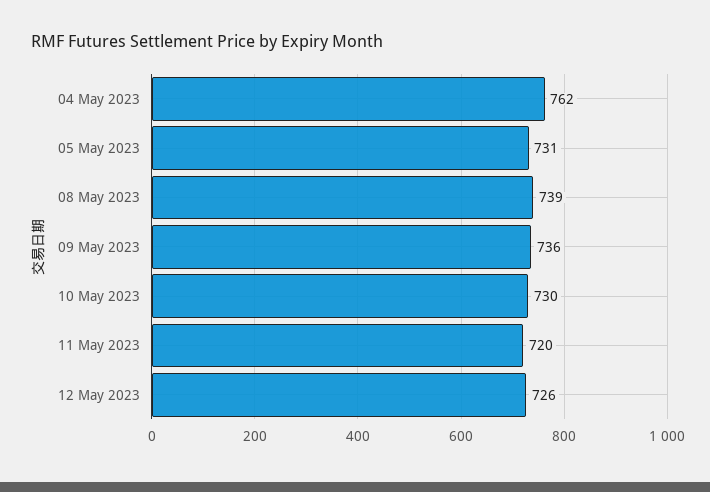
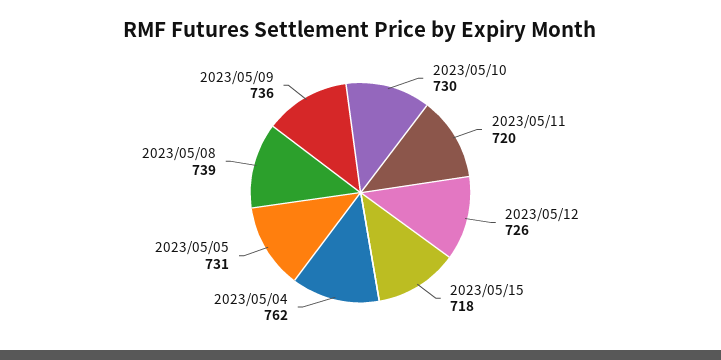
2023/05/15: none -> 718

